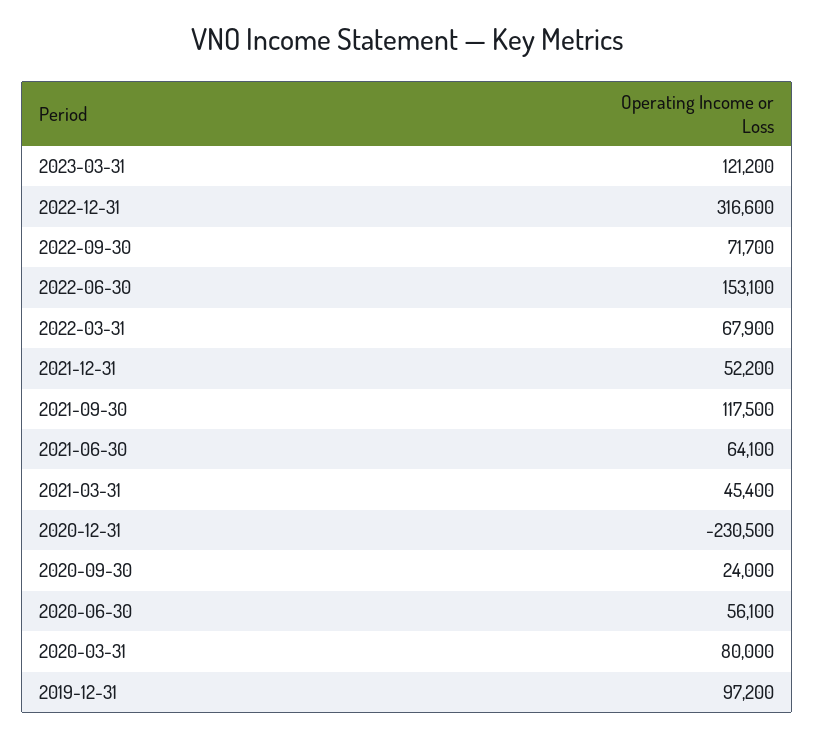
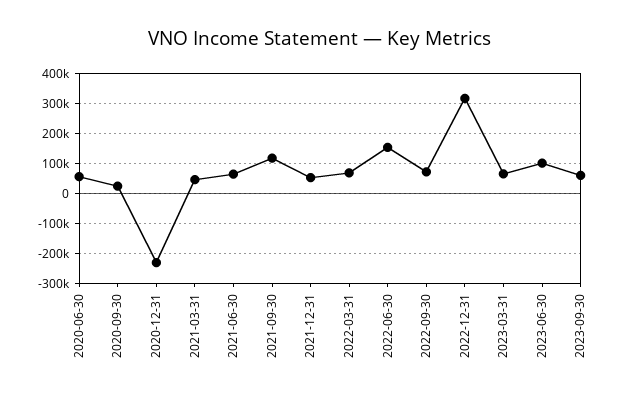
2023-03-31: 121200 -> 60000
2020-03-31: 80000 -> none
2019-12-31: 97200 -> none
2023-06-30: none -> 100000
2023-09-30: none -> 60000

